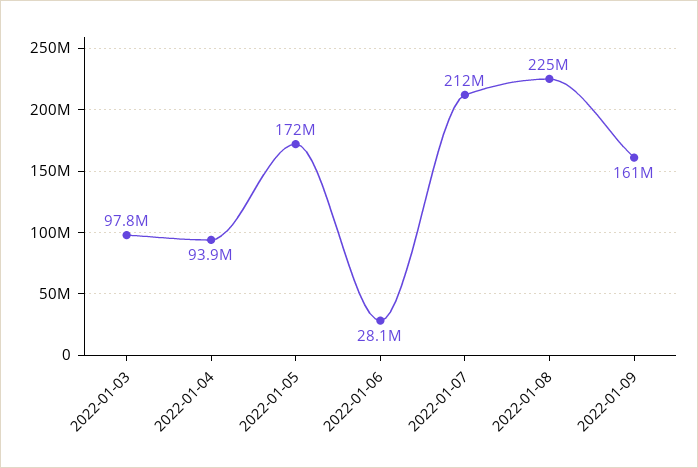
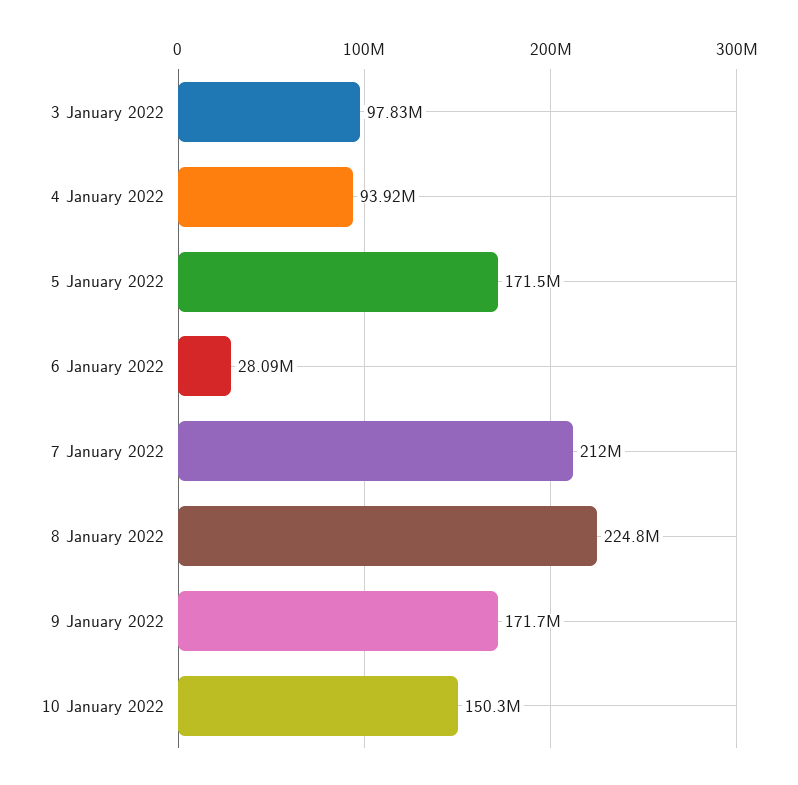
2022-01-09: 161000000 -> 171700000
10 January 2022: none -> 150300000

